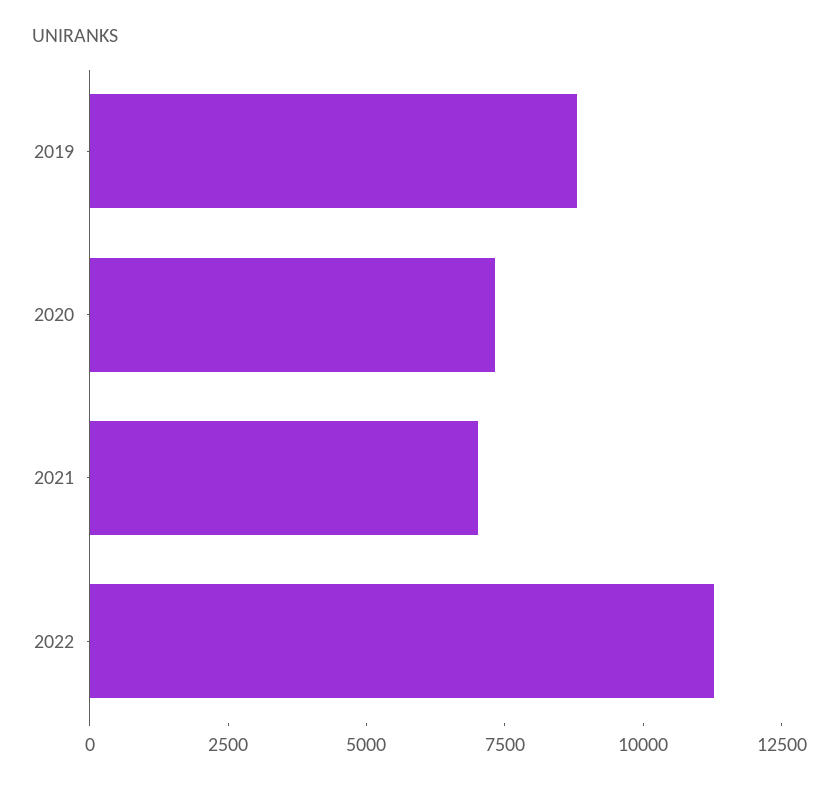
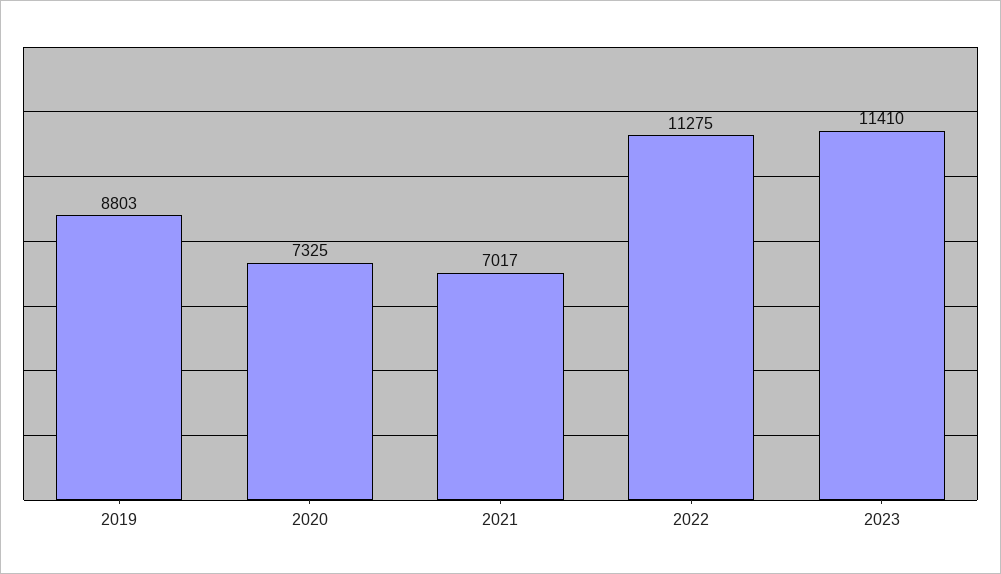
2023: none -> 11410

